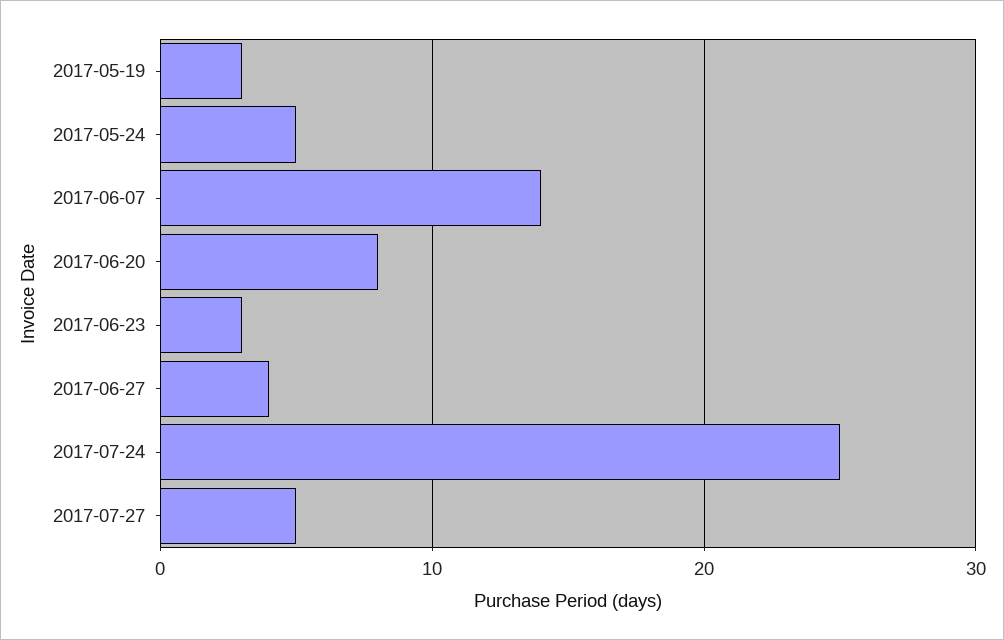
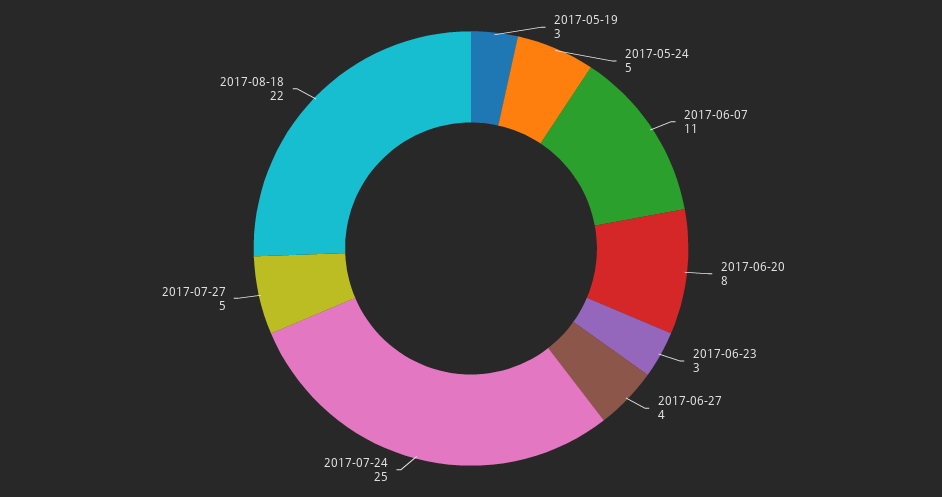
2017-06-07: 14 -> 11
2017-08-18: none -> 22

